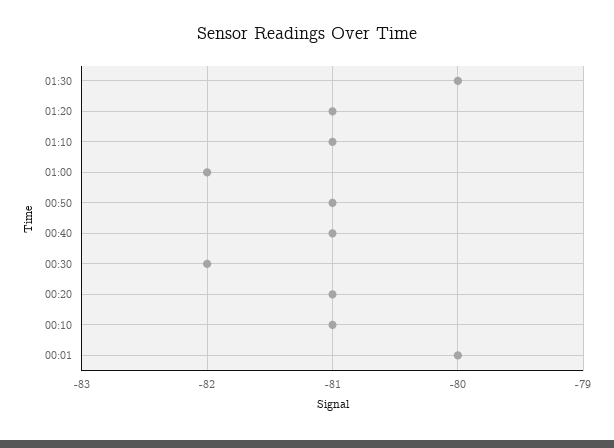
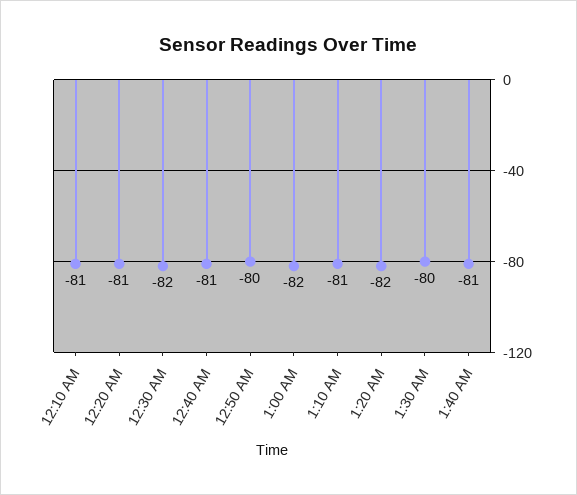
01:20: -81 -> -82
00:50: -81 -> -80
00:01: -80 -> none
1:40 AM: none -> -81

